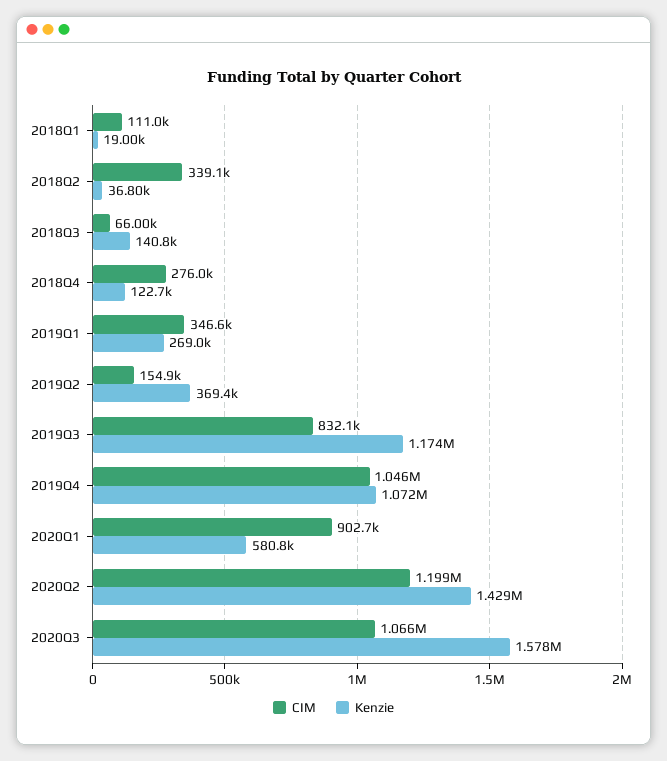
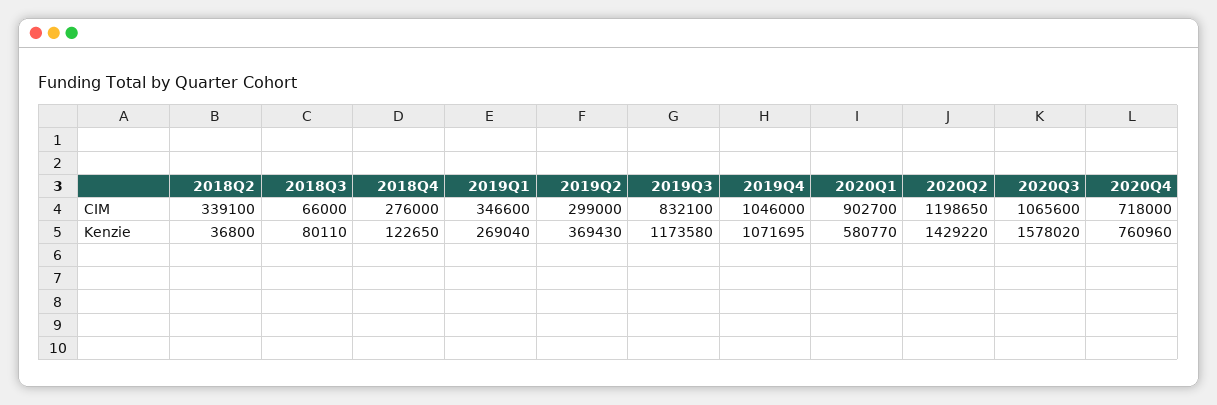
CIM, 2018Q1: 111000 -> none
Kenzie, 2018Q1: 19000 -> none
Kenzie, 2018Q3: 140800 -> 80110
CIM, 2019Q2: 154900 -> 299000
CIM, 2020Q4: none -> 718000
Kenzie, 2020Q4: none -> 760960

